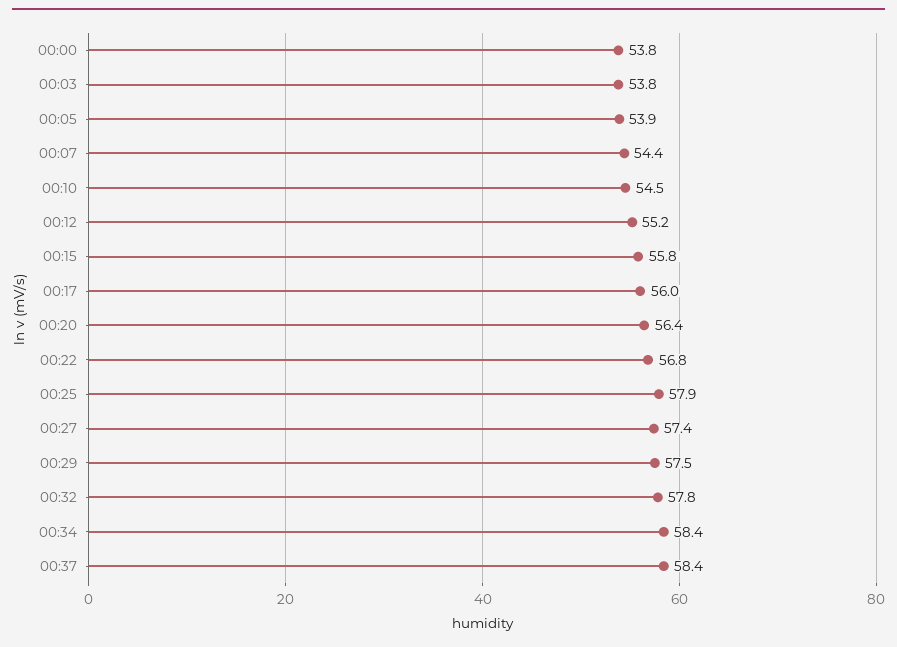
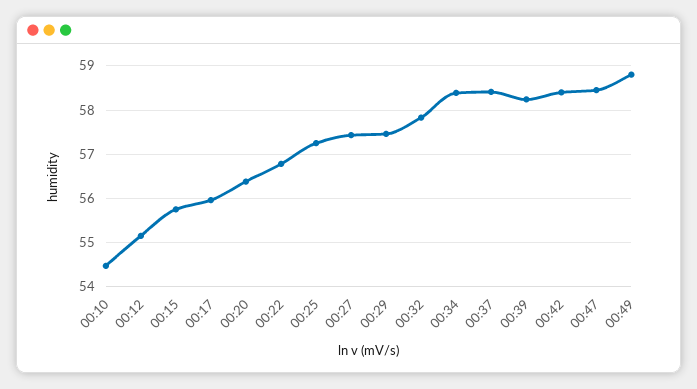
00:00: 53.8 -> none
00:03: 53.8 -> none
00:05: 53.9 -> none
00:07: 54.4 -> none
00:25: 57.9 -> 57.2
00:39: none -> 58.2
00:42: none -> 58.4
00:47: none -> 58.4
00:49: none -> 58.8

